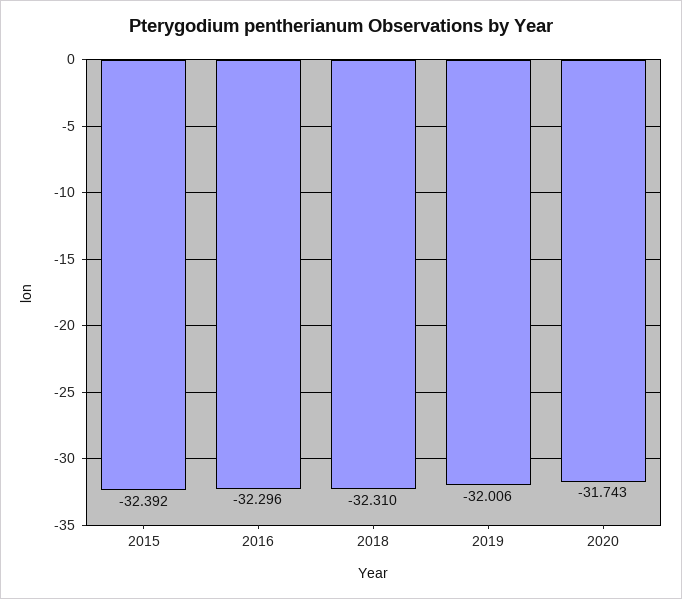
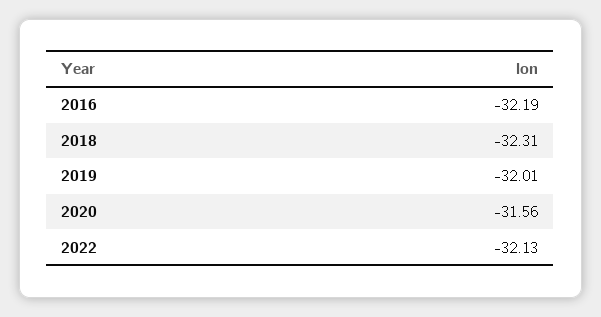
2015: -32.392 -> none
2016: -32.296 -> -32.19
2020: -31.743 -> -31.56
2022: none -> -32.13

